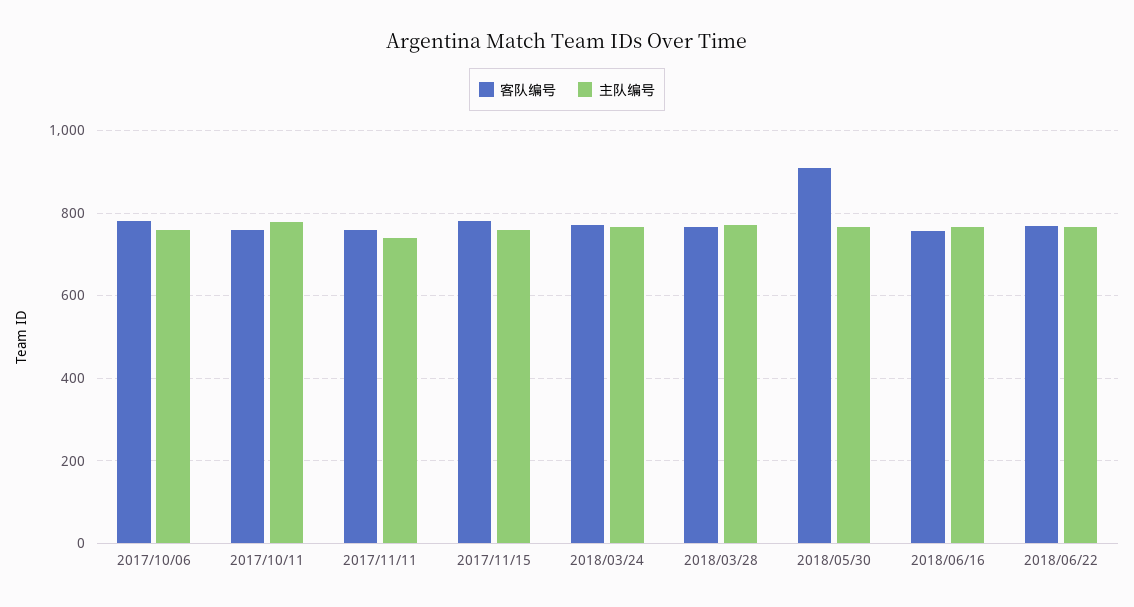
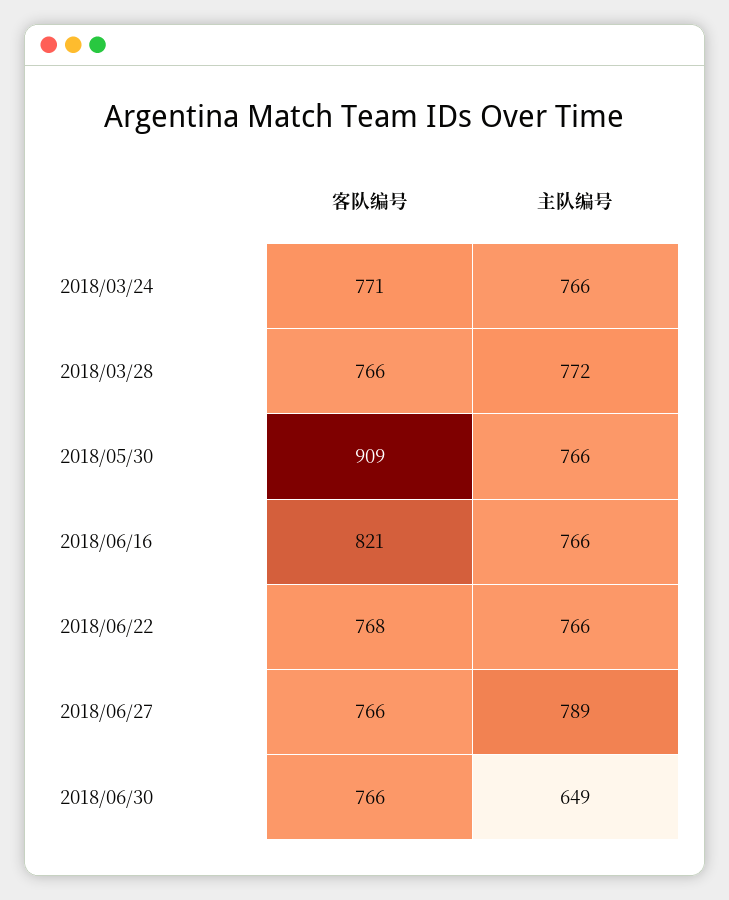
客队编号, 2017/10/06: 780 -> none
主队编号, 2017/10/06: 760 -> none
客队编号, 2017/10/11: 760 -> none
主队编号, 2017/10/11: 780 -> none
客队编号, 2017/11/11: 760 -> none
主队编号, 2017/11/11: 740 -> none
客队编号, 2017/11/15: 780 -> none
主队编号, 2017/11/15: 760 -> none
客队编号, 2018/06/16: 760 -> 821
客队编号, 2018/06/27: none -> 766
主队编号, 2018/06/27: none -> 789
客队编号, 2018/06/30: none -> 766
主队编号, 2018/06/30: none -> 649

